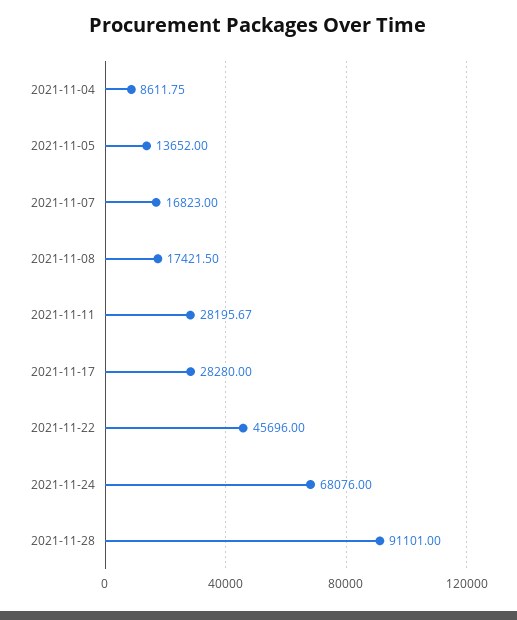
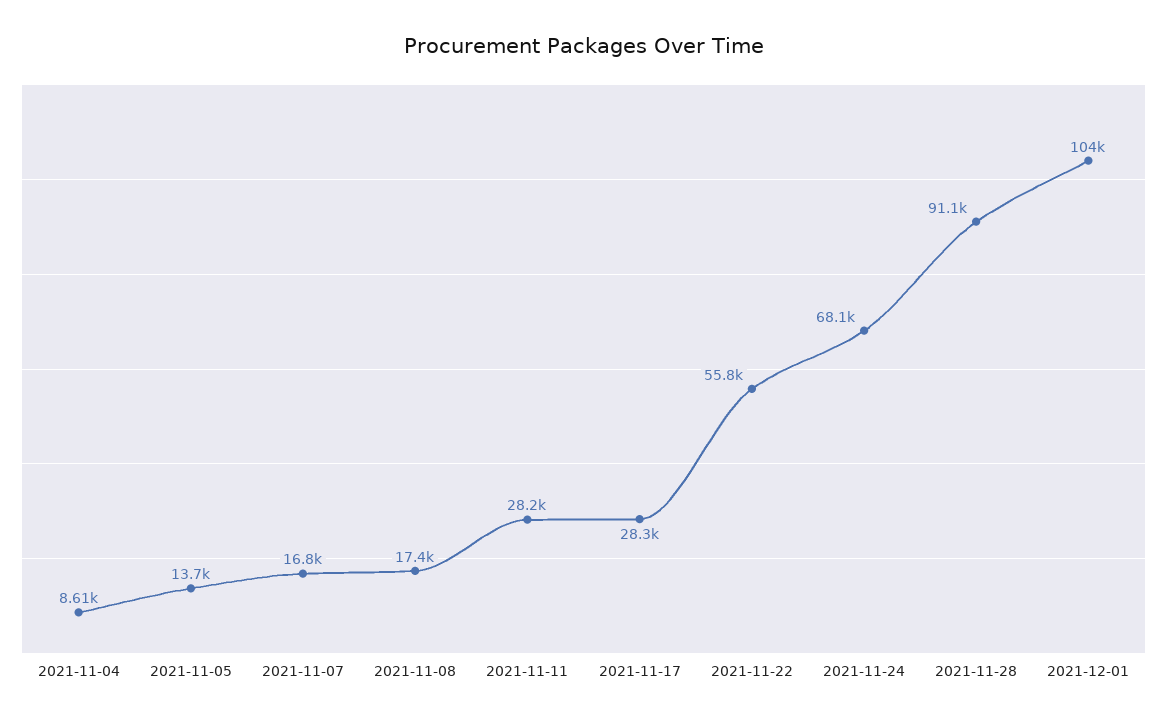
2021-11-22: 45696 -> 55800
2021-12-01: none -> 104000

